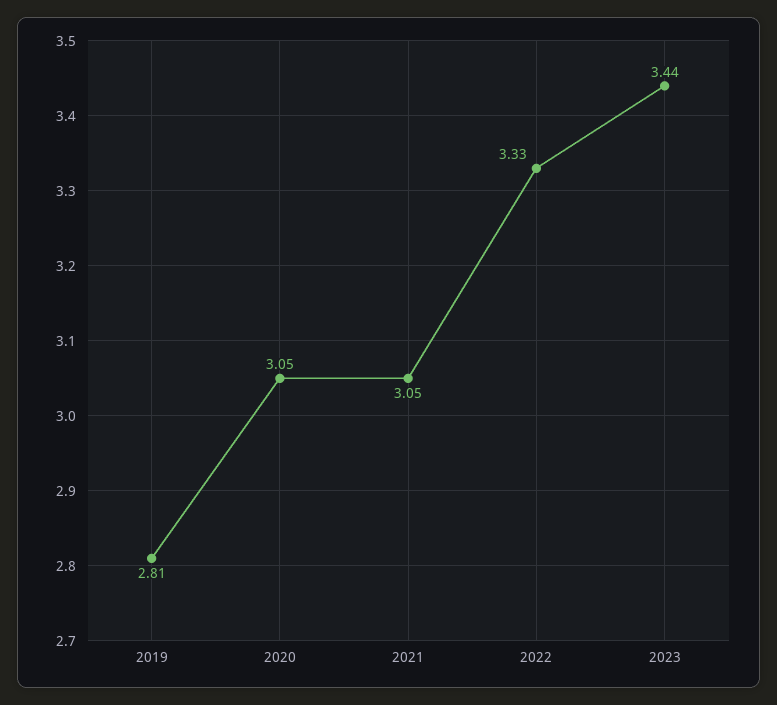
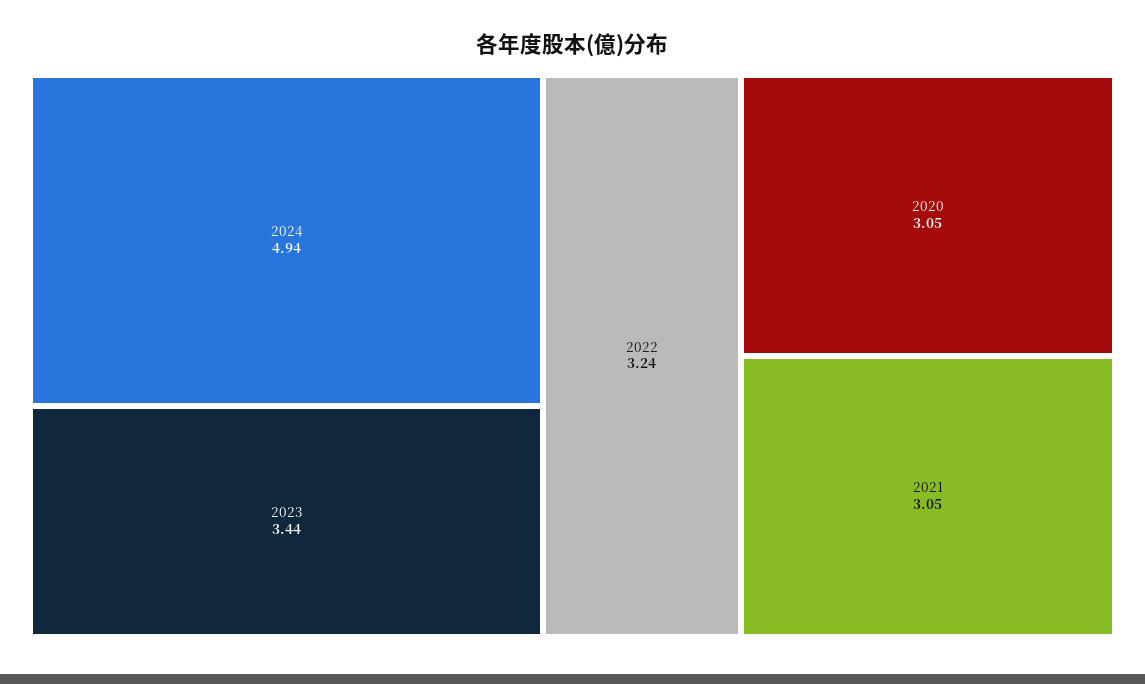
2019: 2.81 -> none
2022: 3.33 -> 3.24
2024: none -> 4.94

